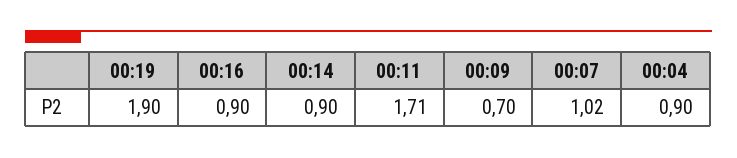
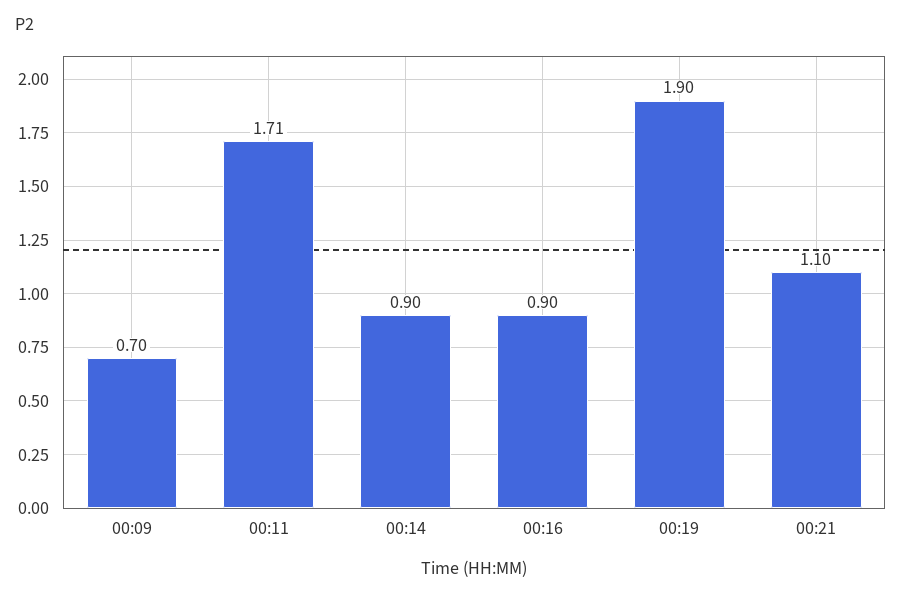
00:07: 1.02 -> none
00:04: 0.9 -> none
00:21: none -> 1.1

